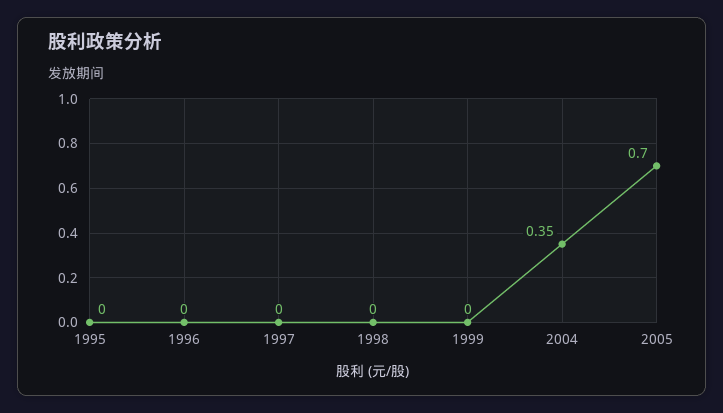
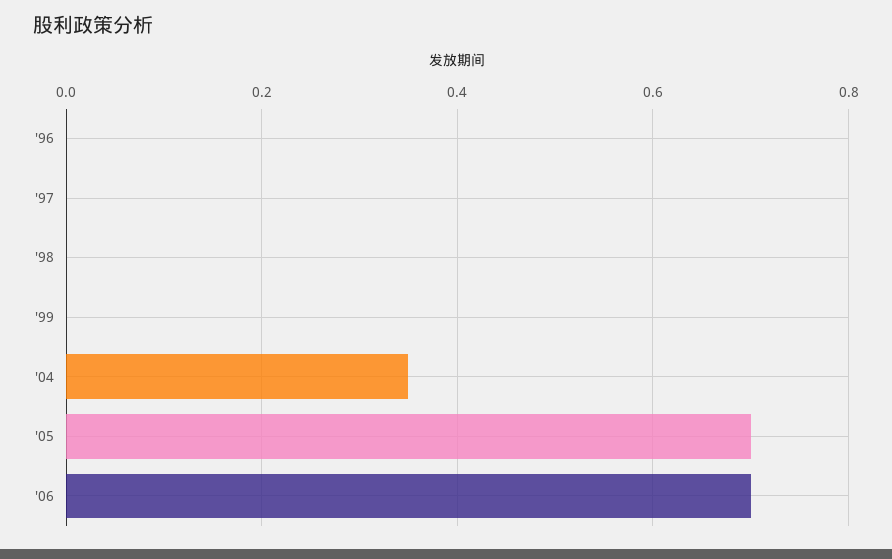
1995: 0 -> none
'06: none -> 0.7

